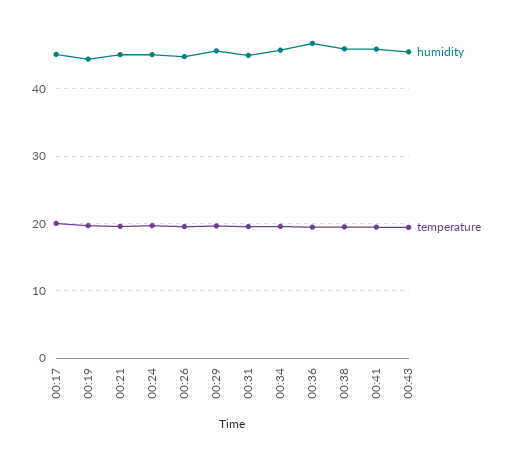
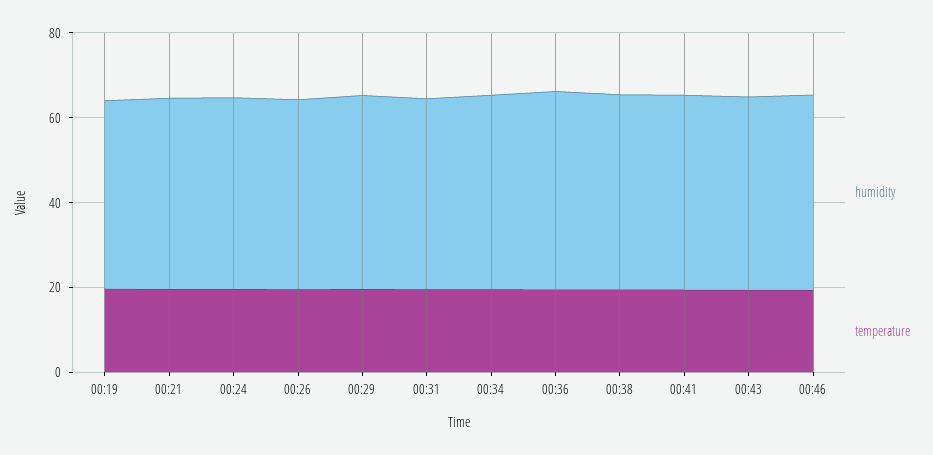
humidity, 00:17: 45 -> none
temperature, 00:17: 20 -> none
humidity, 00:46: none -> 45
temperature, 00:46: none -> 20

